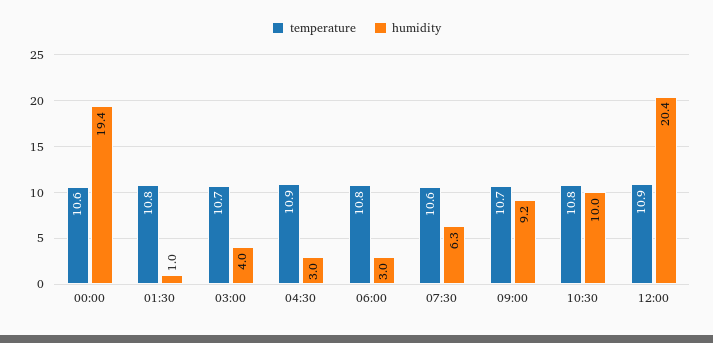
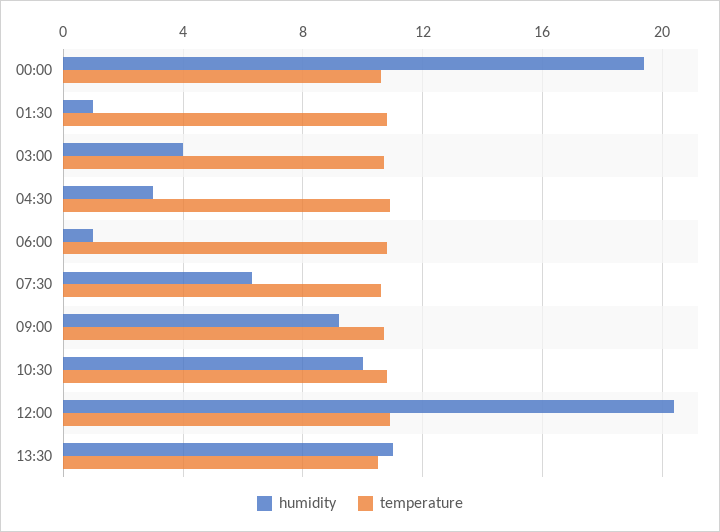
humidity, 06:00: 3 -> 1
humidity, 13:30: none -> 11
temperature, 13:30: none -> 10.5

